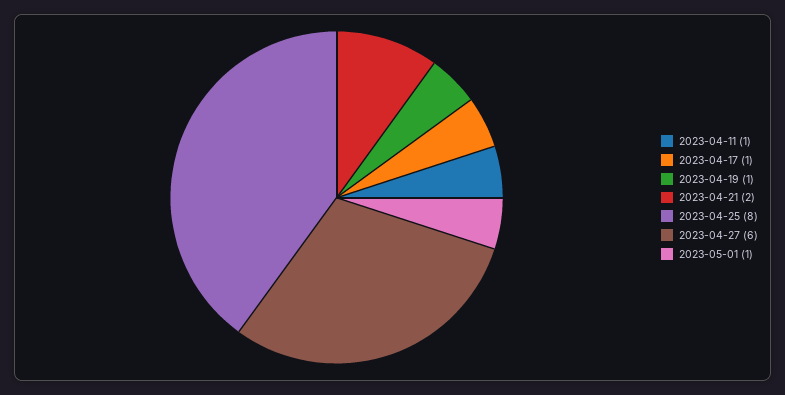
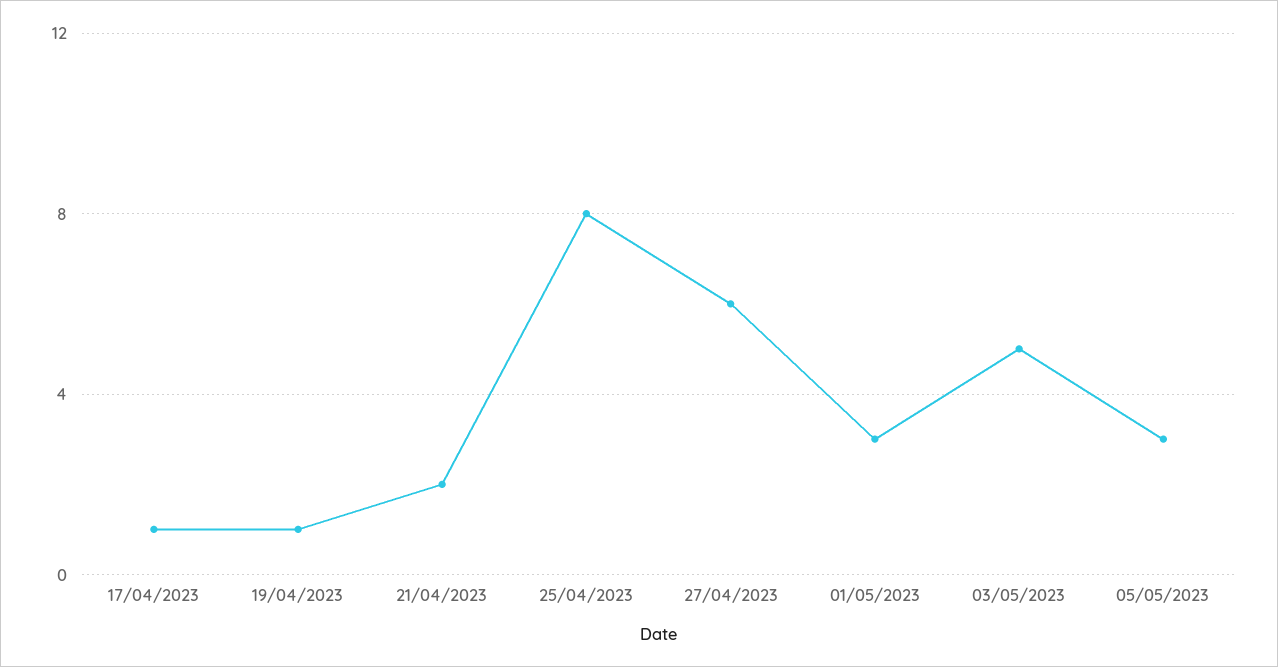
2023-04-11: 1 -> none
2023-05-01: 1 -> 3
03/05/2023: none -> 5
05/05/2023: none -> 3

